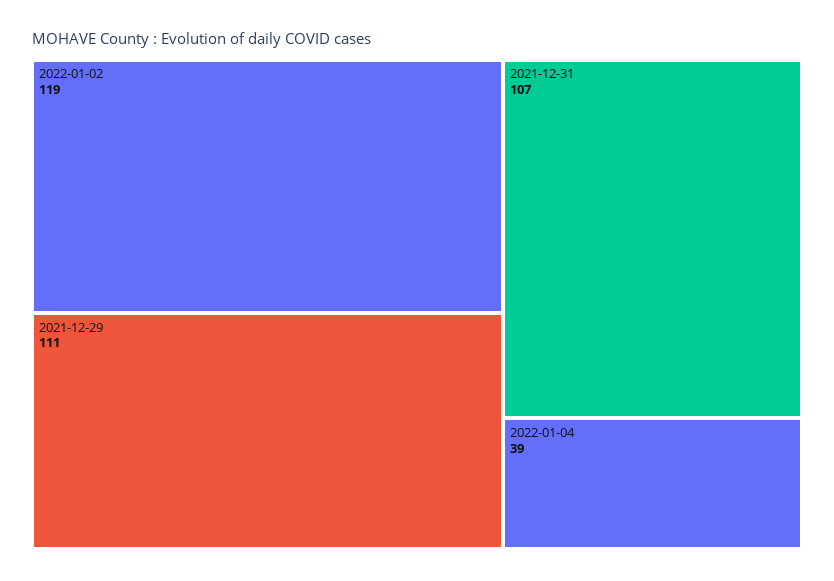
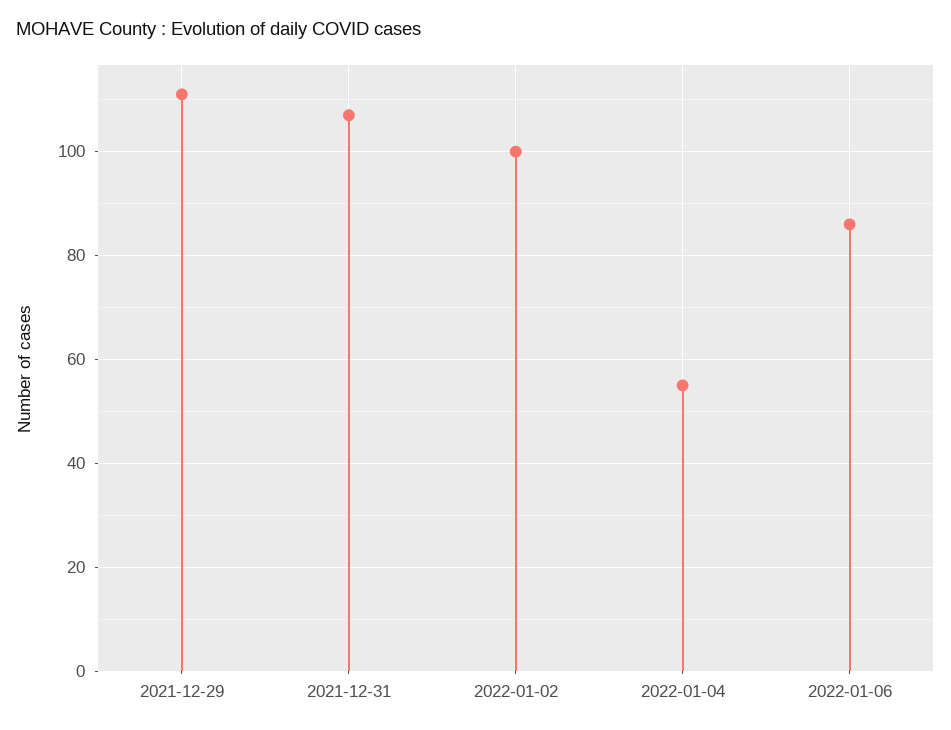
2022-01-02: 119 -> 100
2022-01-04: 39 -> 55
2022-01-06: none -> 85

